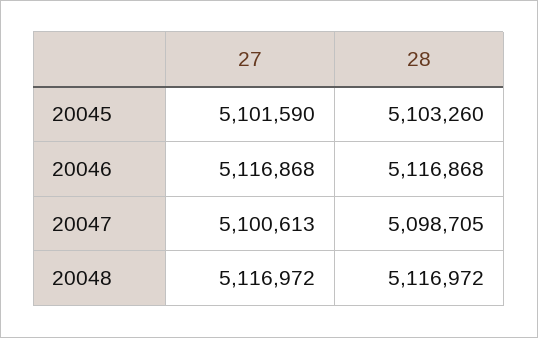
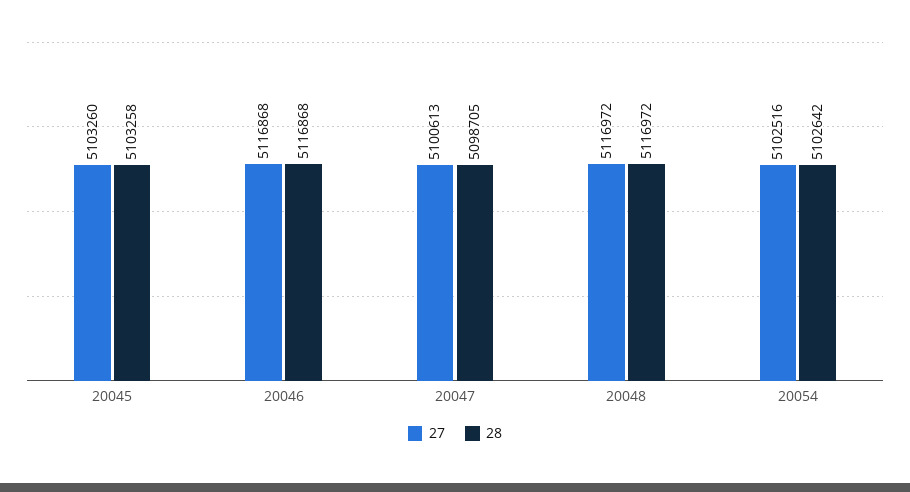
27, 20045: 5101590 -> 5103260
28, 20045: 5103260 -> 5103258
27, 20054: none -> 5102516
28, 20054: none -> 5102642

